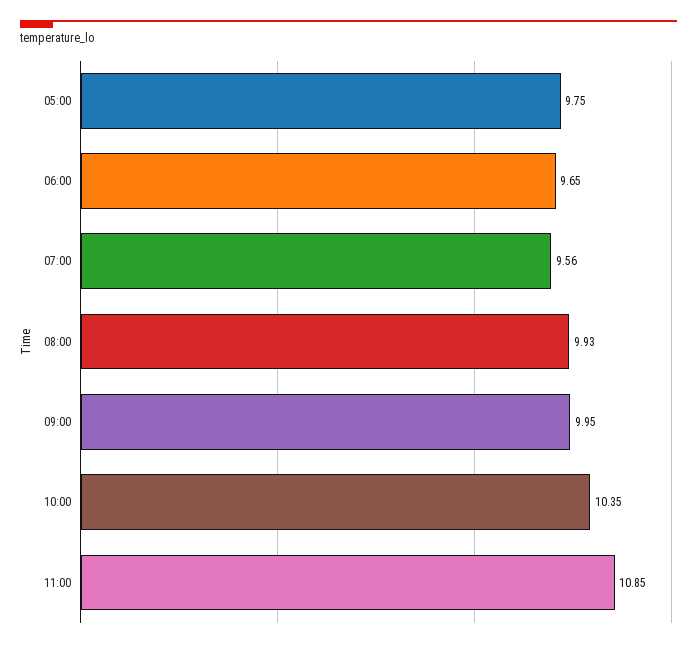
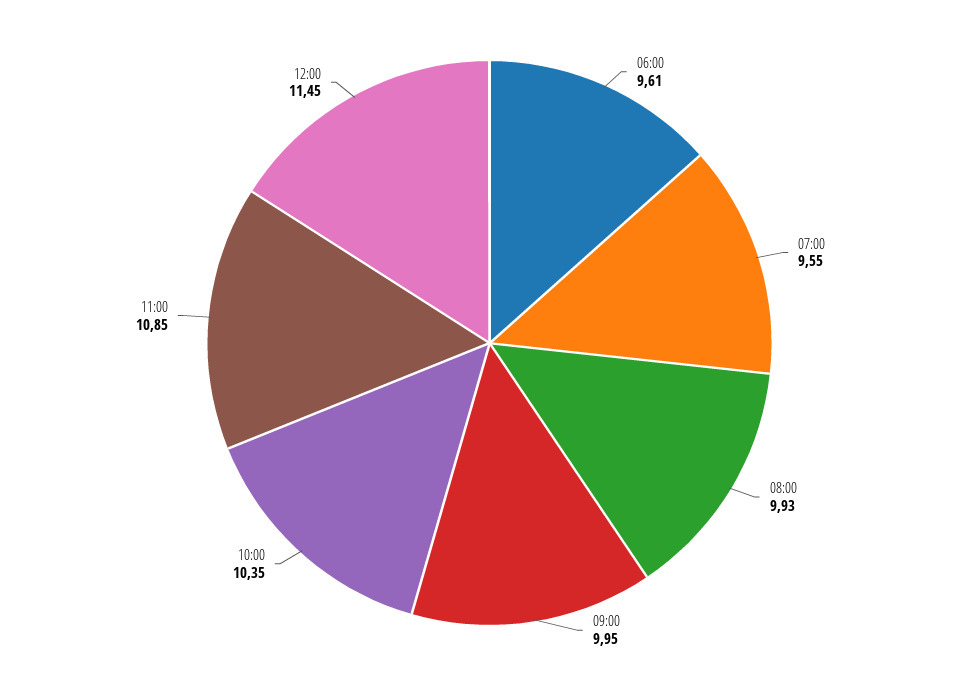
05:00: 9.75 -> none
06:00: 9.65 -> 9.61
07:00: 9.56 -> 9.55
12:00: none -> 11.45

